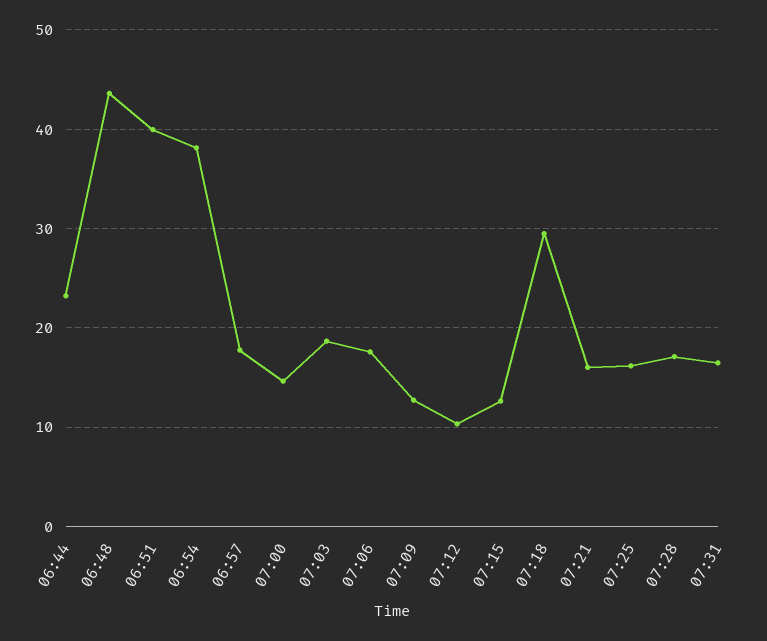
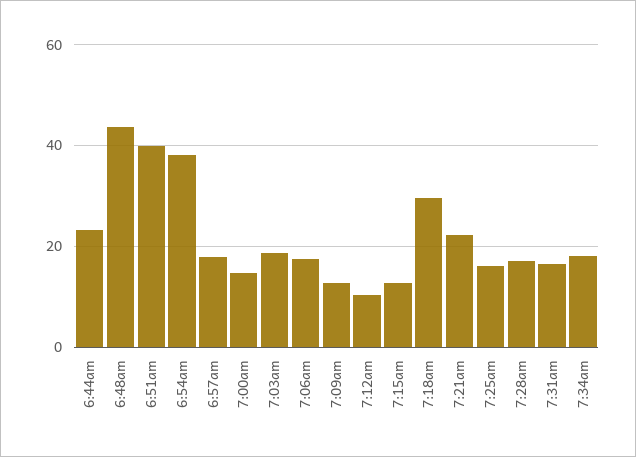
07:21: 16 -> 22
7:34am: none -> 18

